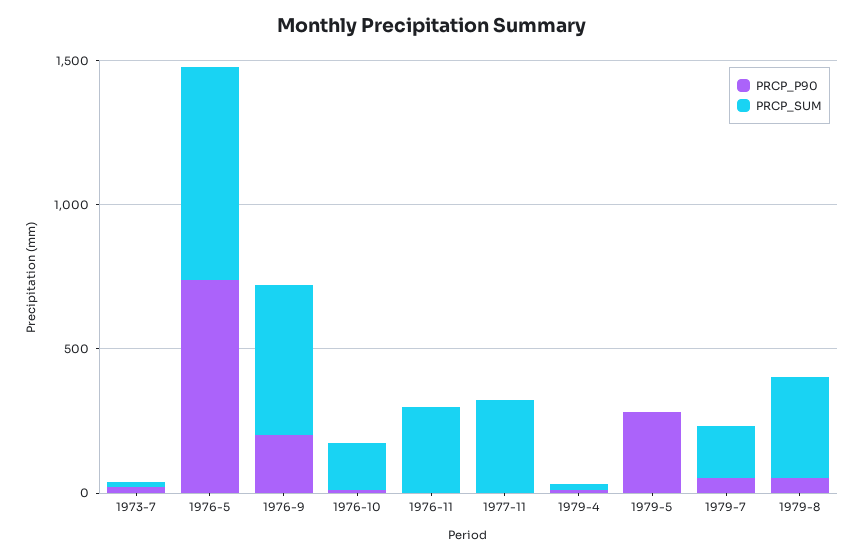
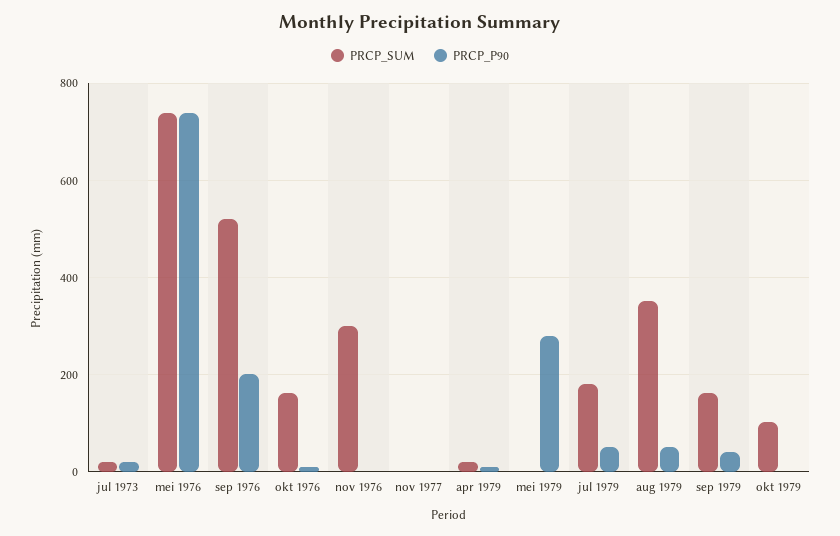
PRCP_SUM, 1977-11: 300 -> 0
PRCP_SUM, sep 1979: none -> 160
PRCP_P90, sep 1979: none -> 40
PRCP_SUM, okt 1979: none -> 100
PRCP_P90, okt 1979: none -> 0

